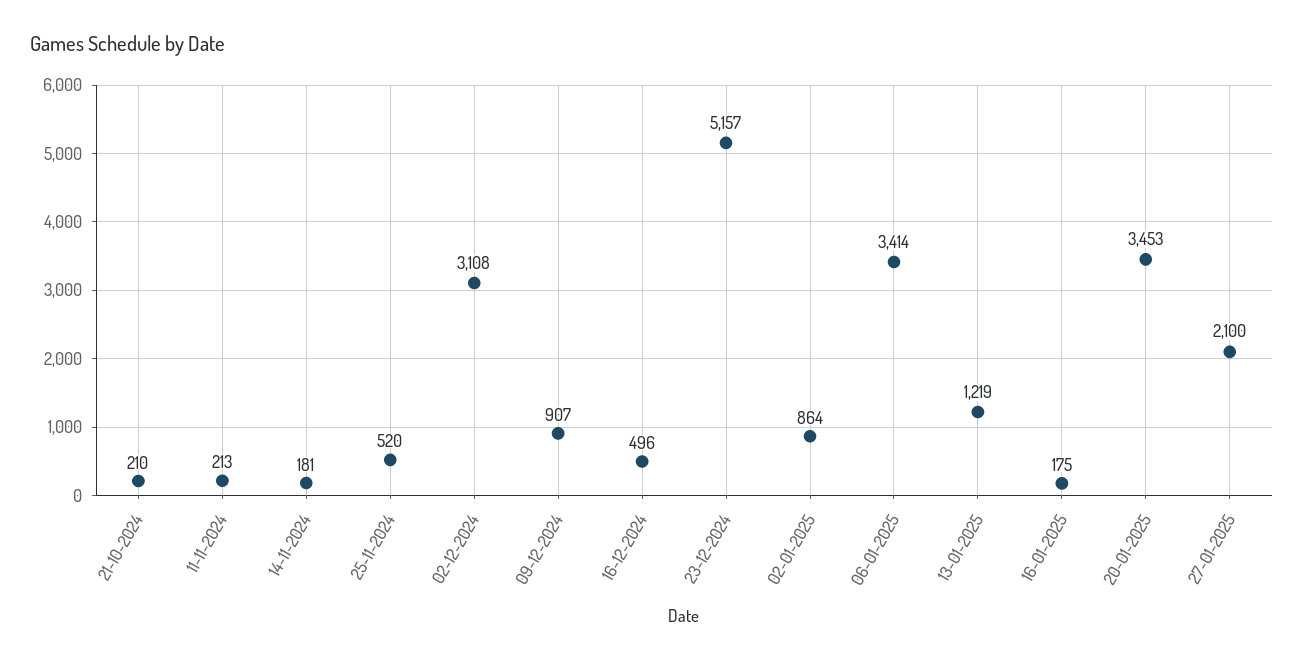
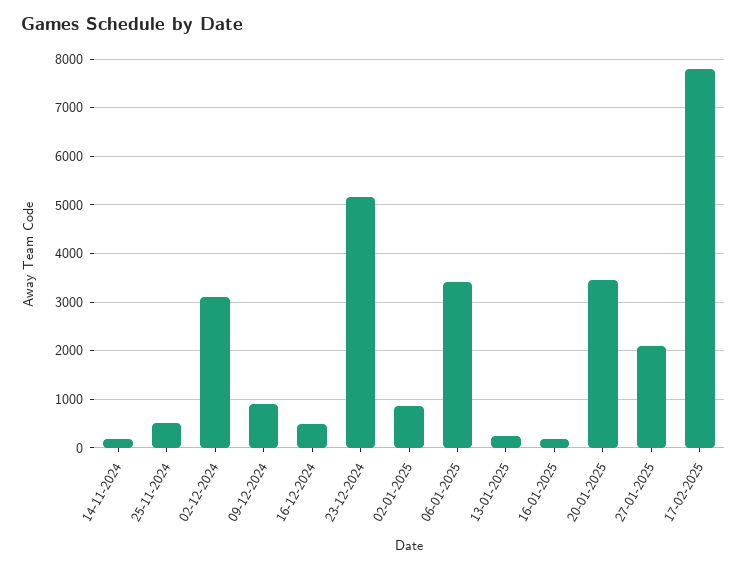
21-10-2024: 210 -> none
11-11-2024: 213 -> none
13-01-2025: 1219 -> 200
17-02-2025: none -> 7800

